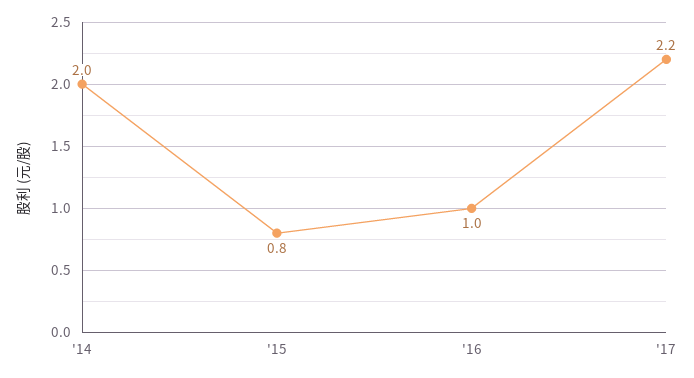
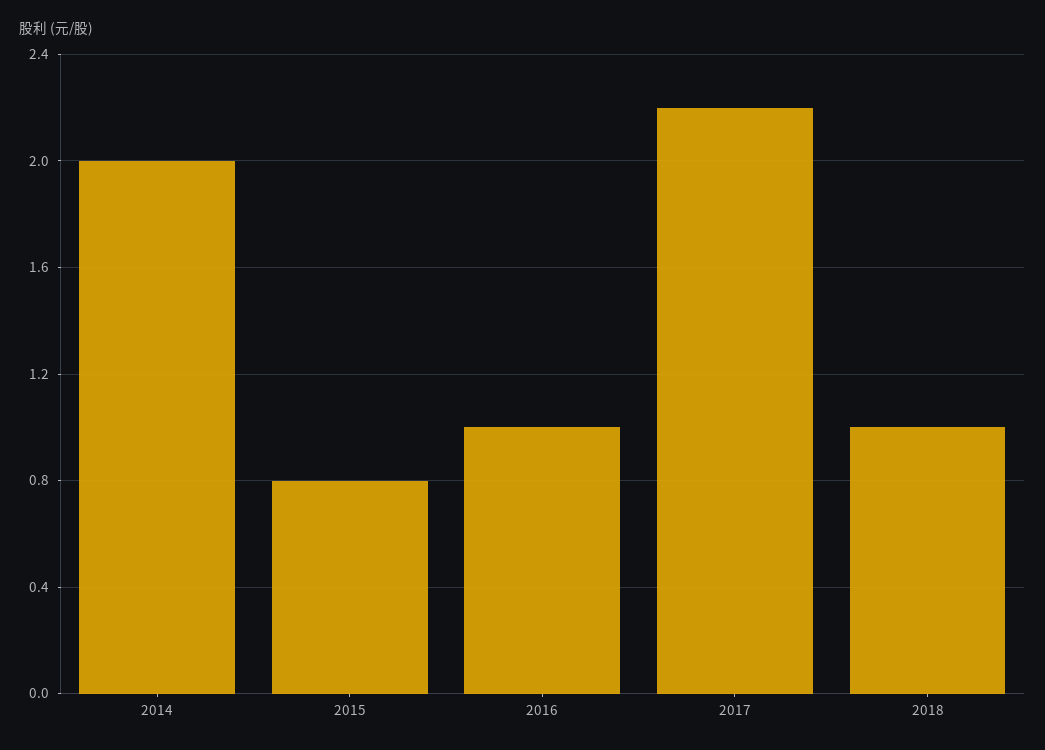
2018: none -> 1

